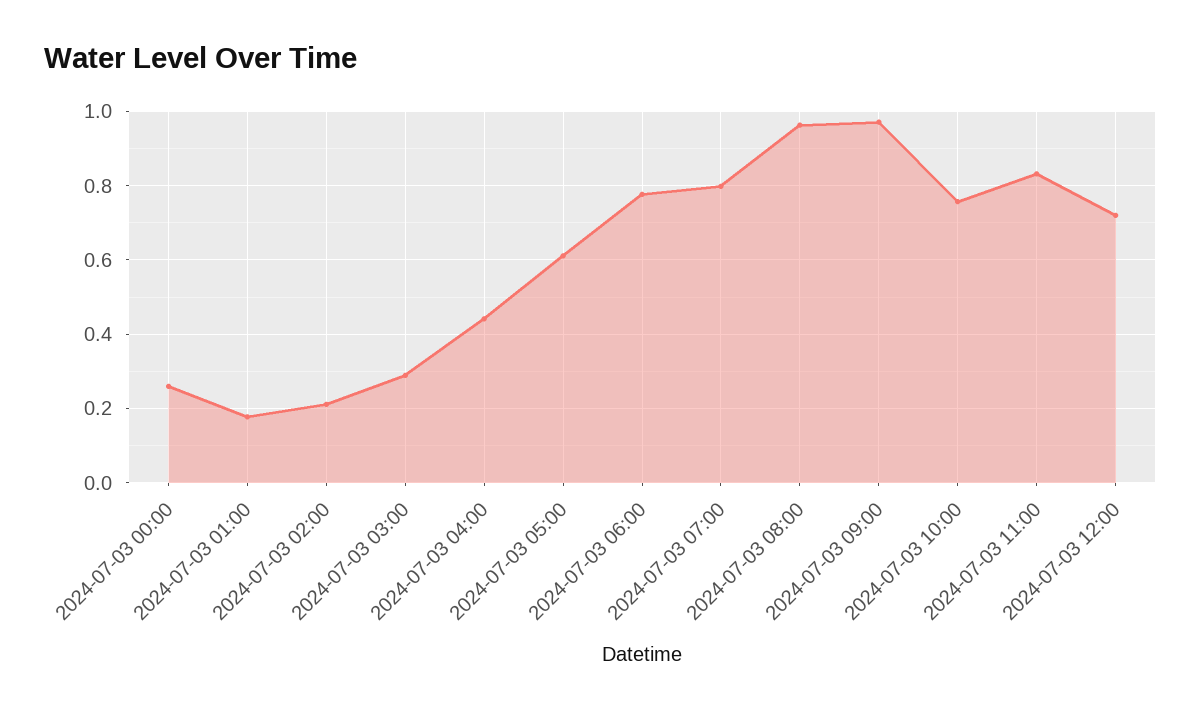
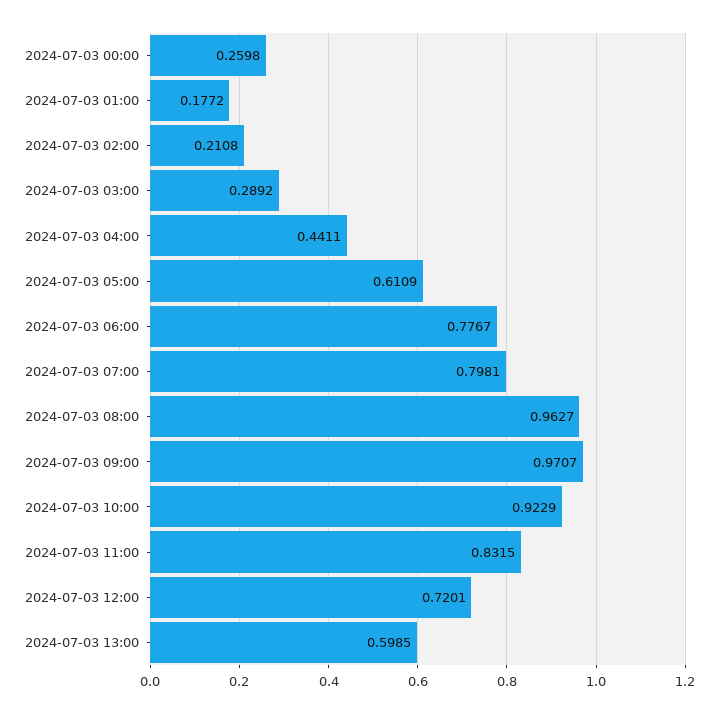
2024-07-03 10:00: 0.76 -> 0.9229
2024-07-03 13:00: none -> 0.5985

